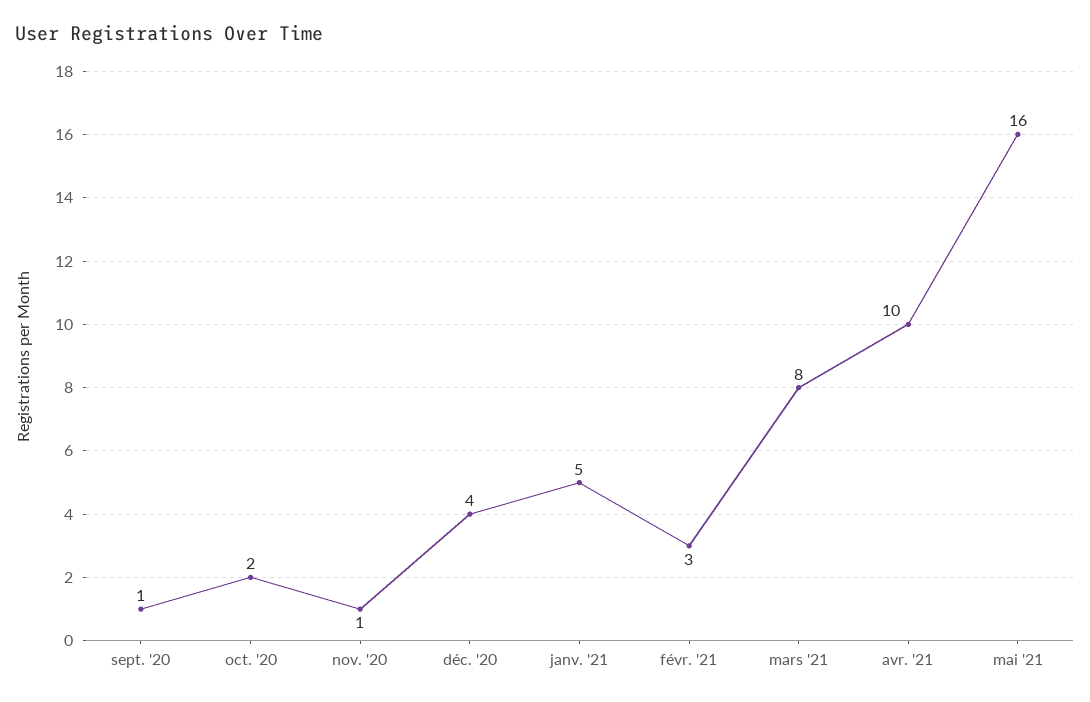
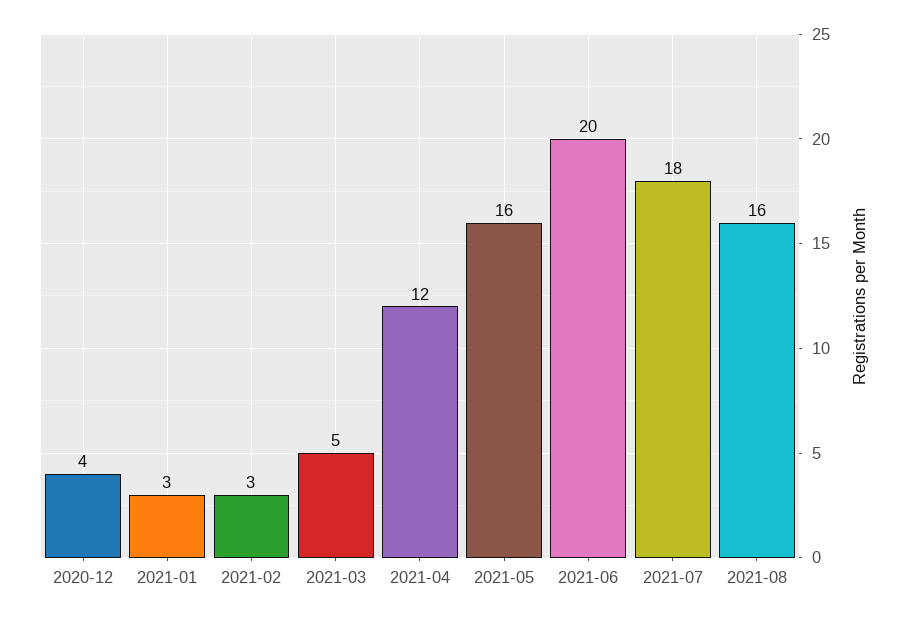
sept. '20: 1 -> none
oct. '20: 2 -> none
nov. '20: 1 -> none
janv. '21: 5 -> 3
mars '21: 8 -> 5
avr. '21: 10 -> 12
2021-06: none -> 20
2021-07: none -> 18
2021-08: none -> 16

